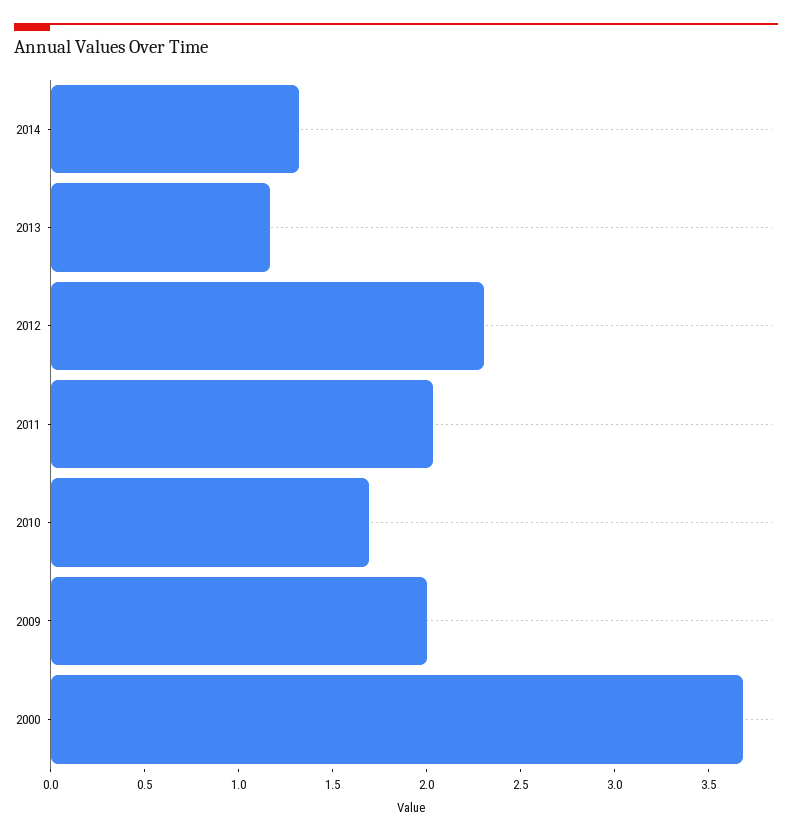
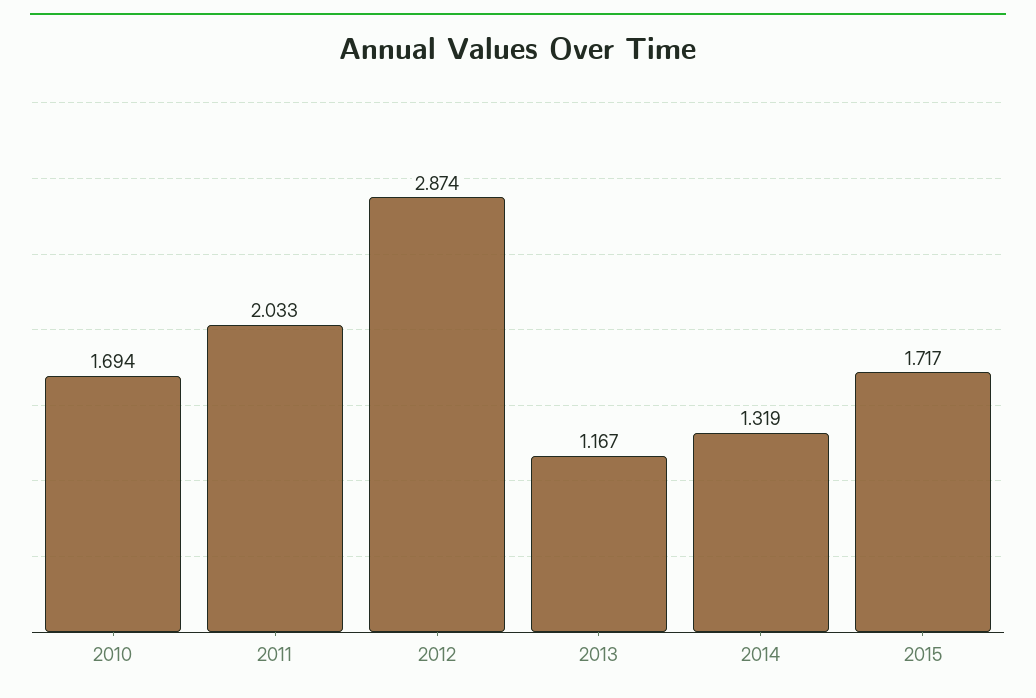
2012: 2.3 -> 2.874
2009: 2 -> none
2000: 3.7 -> none
2015: none -> 1.717

